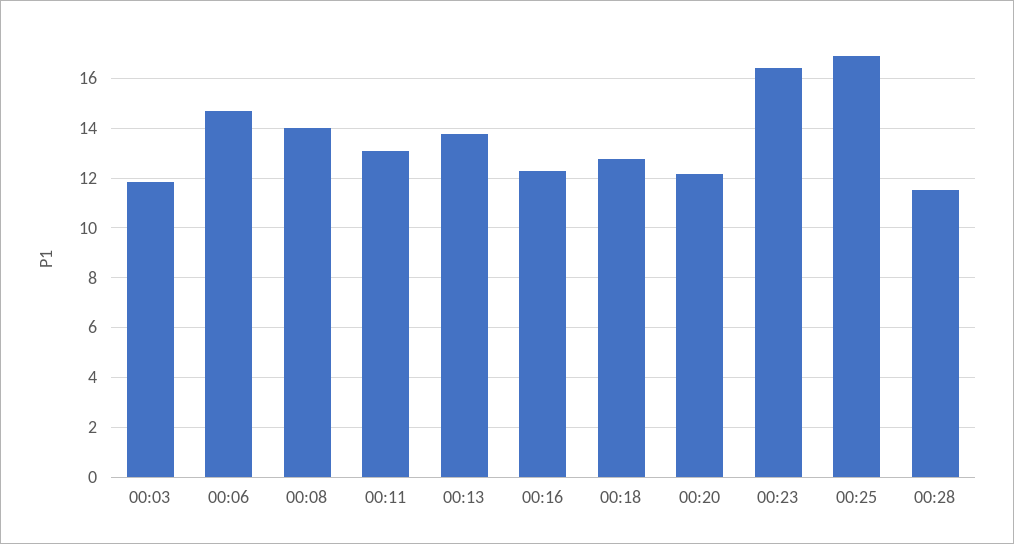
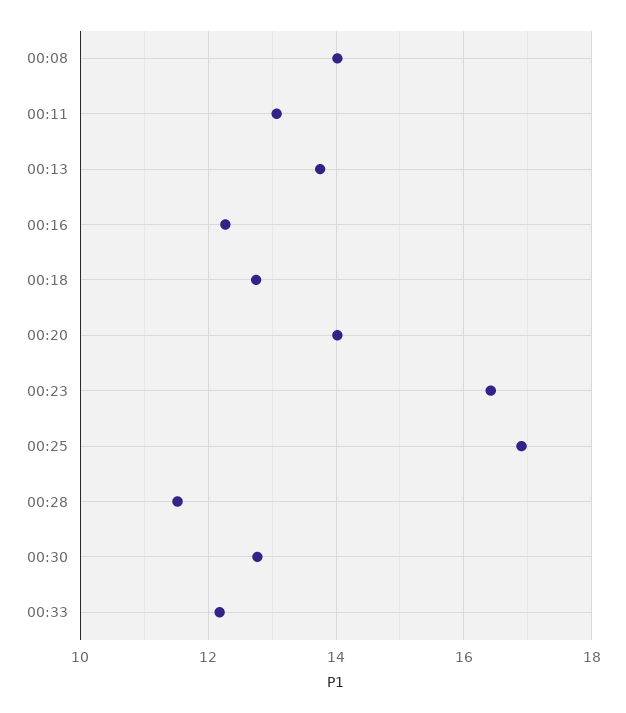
00:03: 11.75 -> none
00:06: 14.75 -> none
00:20: 12.25 -> 14
00:30: none -> 12.8
00:33: none -> 12.2

